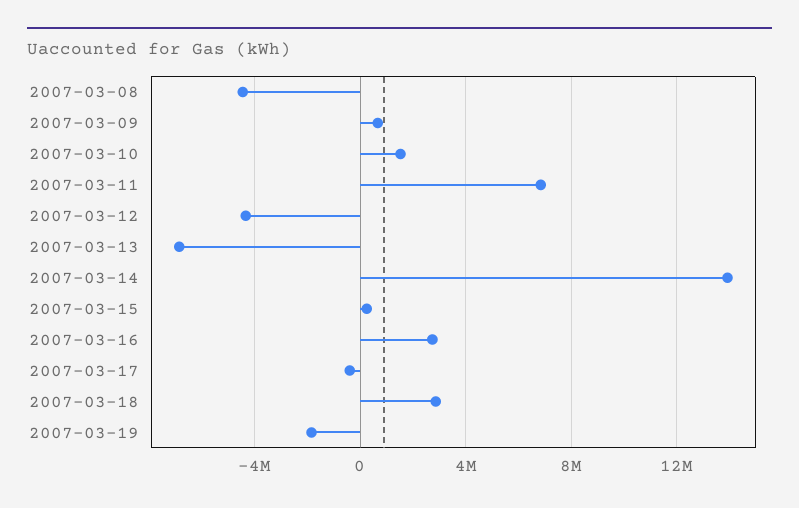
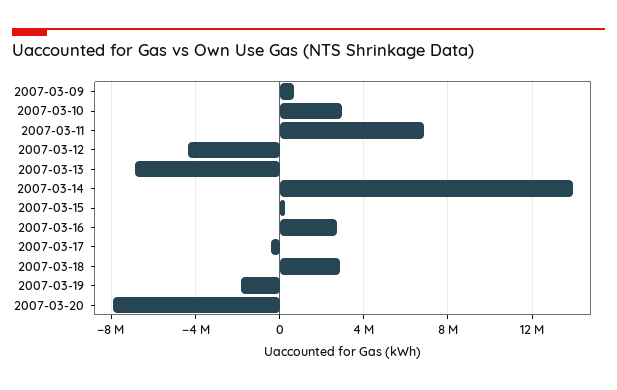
2007-03-08: -4500000 -> none
2007-03-10: 1500000 -> 3000000
2007-03-20: none -> -8000000

